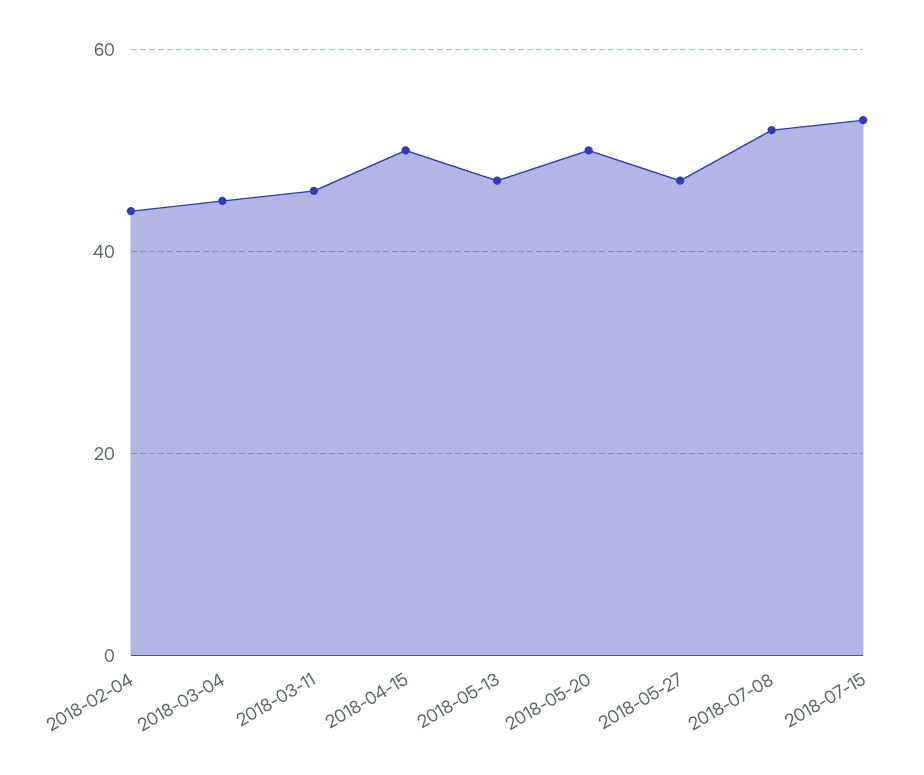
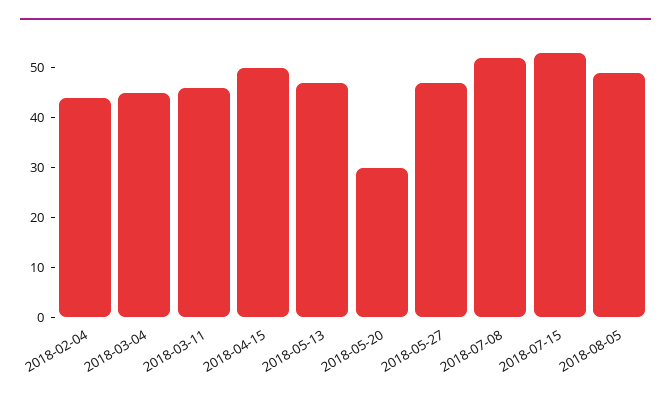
2018-05-20: 50 -> 30
2018-08-05: none -> 50

